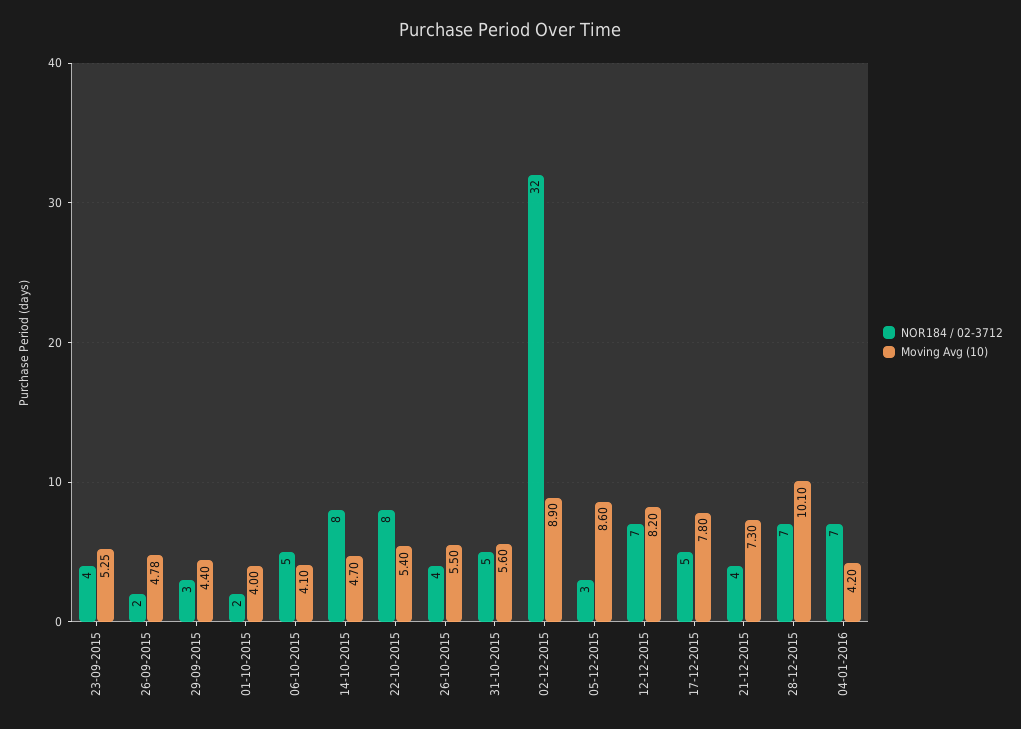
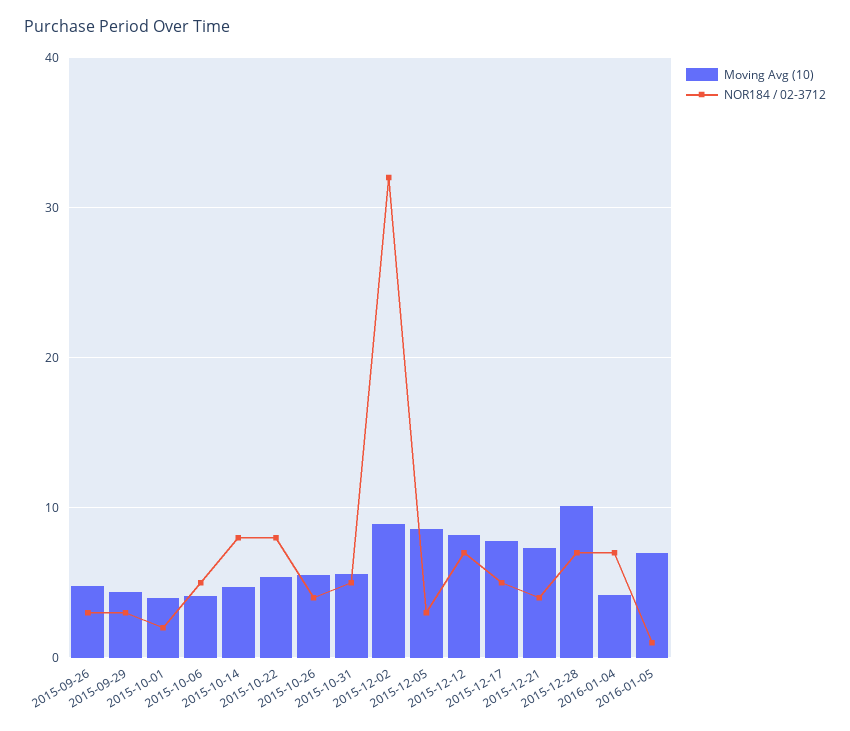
NOR184 / 02-3712, 23-09-2015: 4 -> none
Moving Avg (10), 23-09-2015: 5.25 -> none
NOR184 / 02-3712, 26-09-2015: 2 -> 3
Moving Avg (10), 2016-01-05: none -> 7
NOR184 / 02-3712, 2016-01-05: none -> 1

